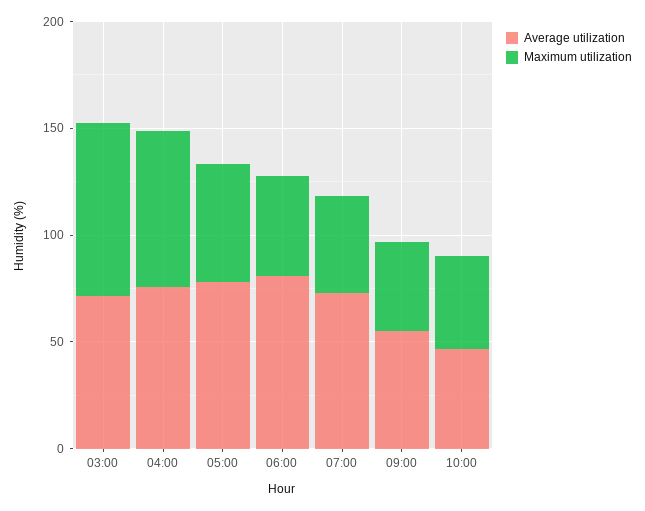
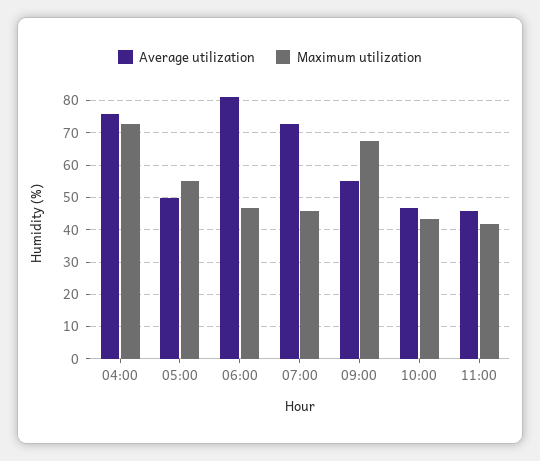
Average utilization, 03:00: 70 -> none
Maximum utilization, 03:00: 80 -> none
Average utilization, 05:00: 80 -> 50
Maximum utilization, 09:00: 40 -> 68
Average utilization, 11:00: none -> 46
Maximum utilization, 11:00: none -> 42

